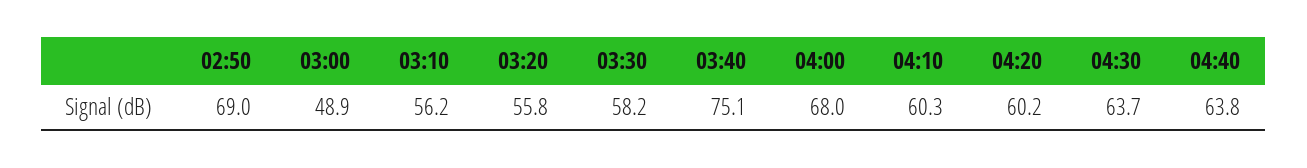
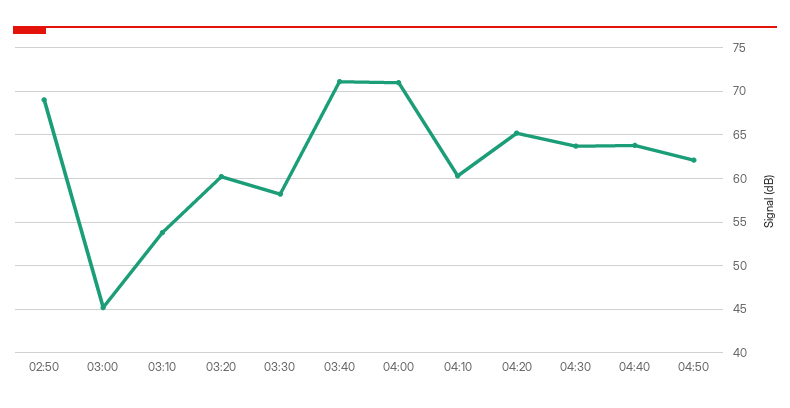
03:00: 48.9 -> 45
03:10: 56.2 -> 54
03:20: 55.8 -> 60
03:40: 75.1 -> 71
04:00: 68 -> 71
04:20: 60.2 -> 65
04:50: none -> 62

